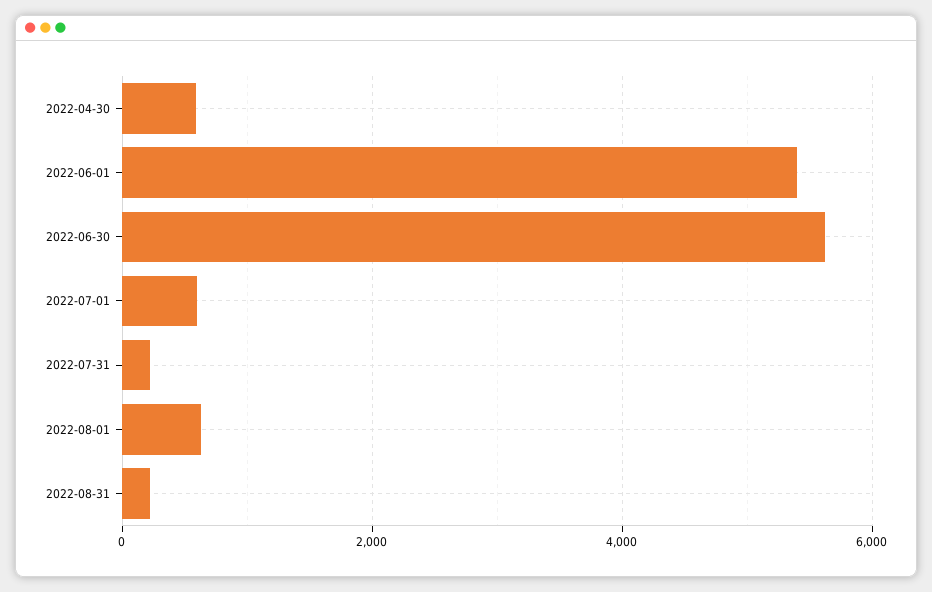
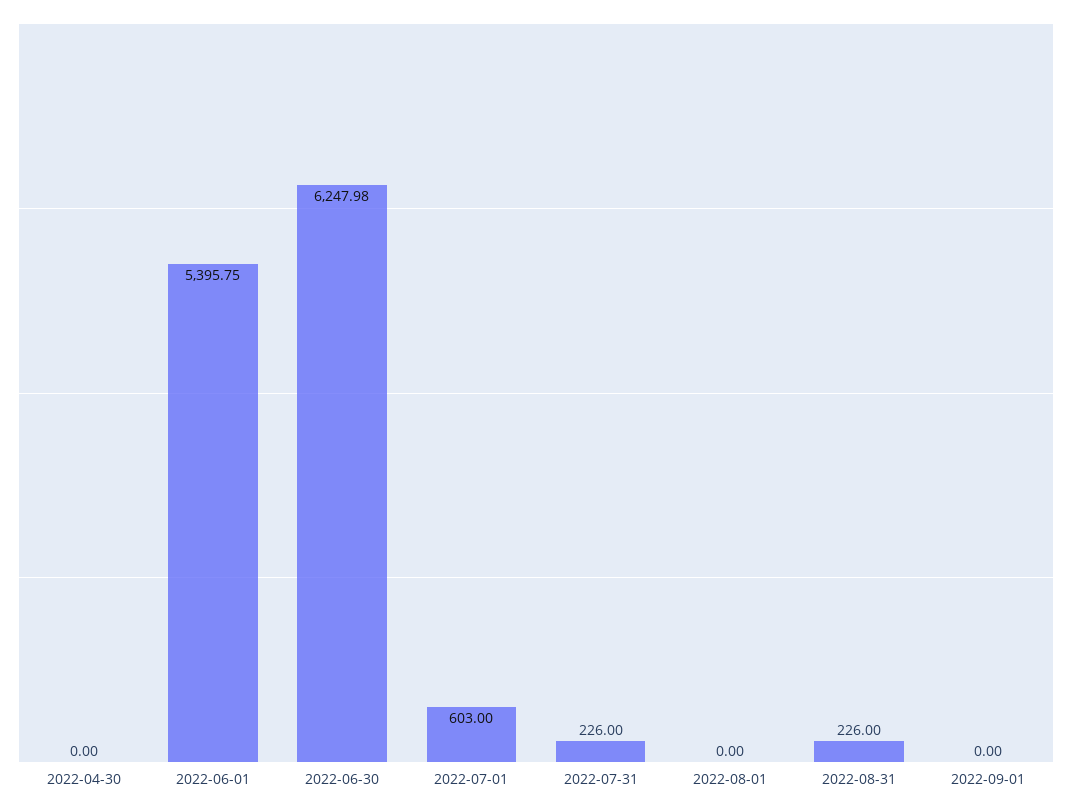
2022-04-30: 600 -> 0
2022-06-30: 5600 -> 6247.98
2022-08-01: 600 -> 0
2022-09-01: none -> 0

